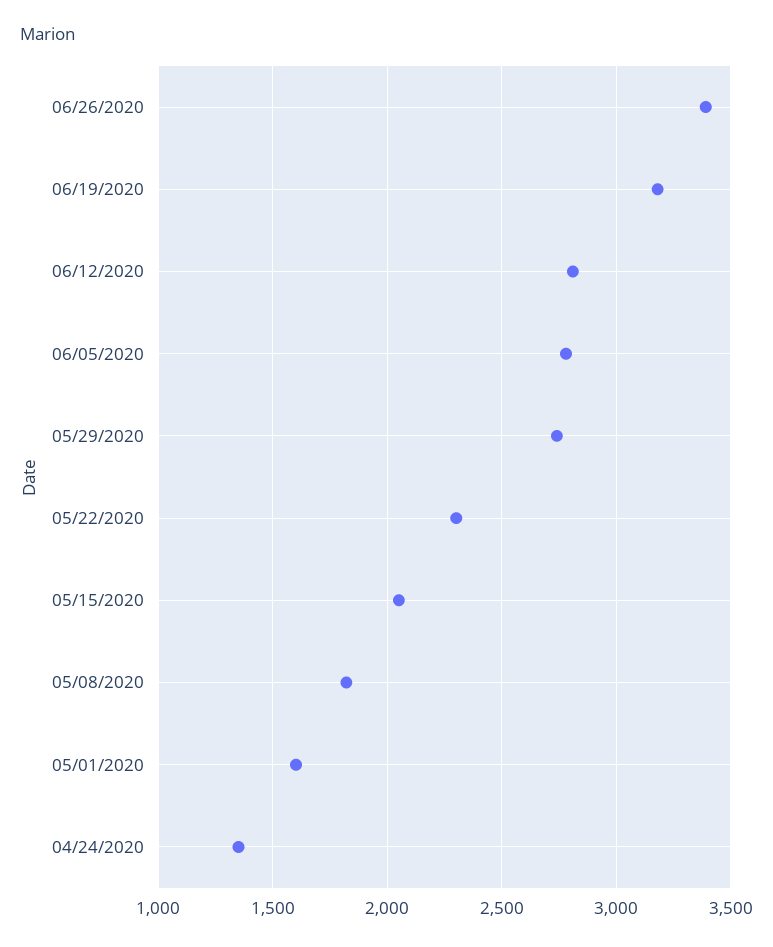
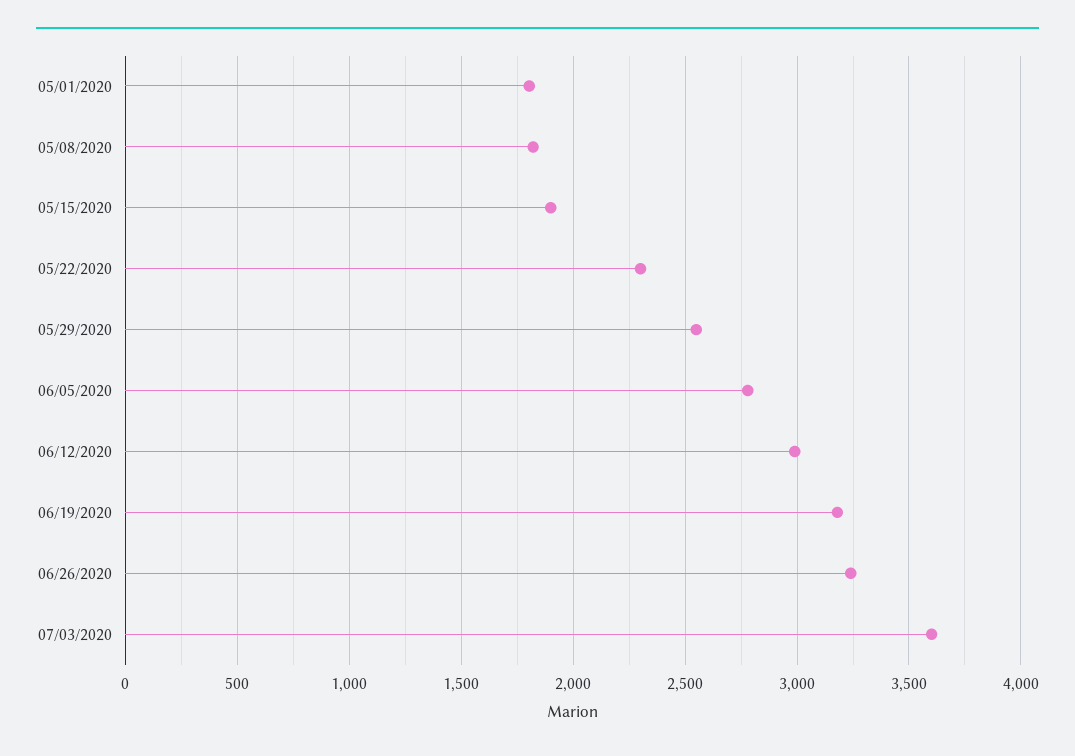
06/26/2020: 3400 -> 3250
06/12/2020: 2800 -> 3000
05/29/2020: 2750 -> 2550
05/15/2020: 2050 -> 1900
05/01/2020: 1600 -> 1800
04/24/2020: 1350 -> none
07/03/2020: none -> 3600

